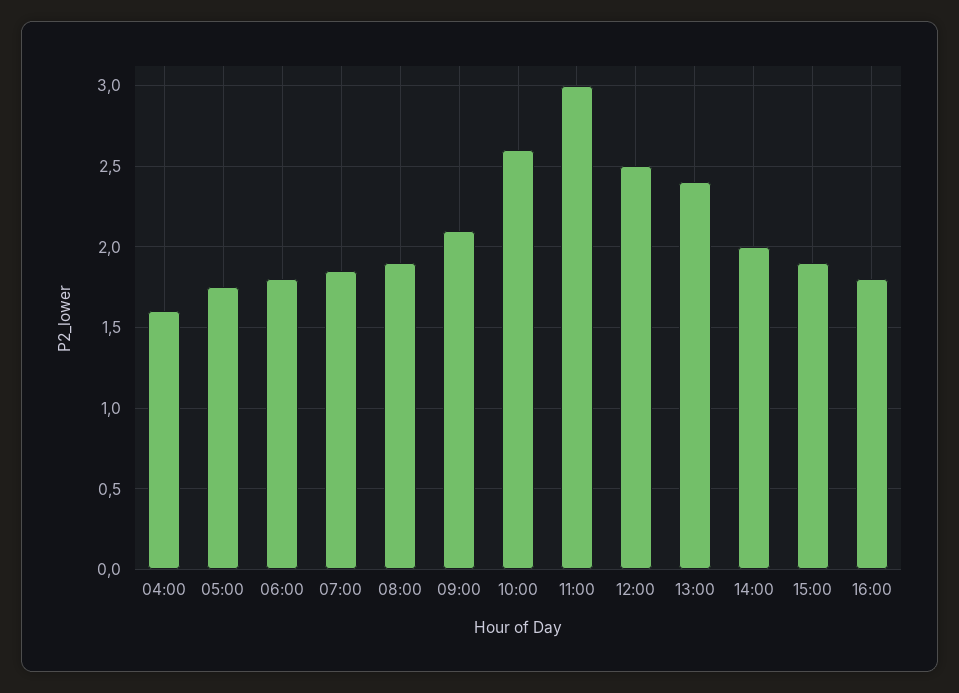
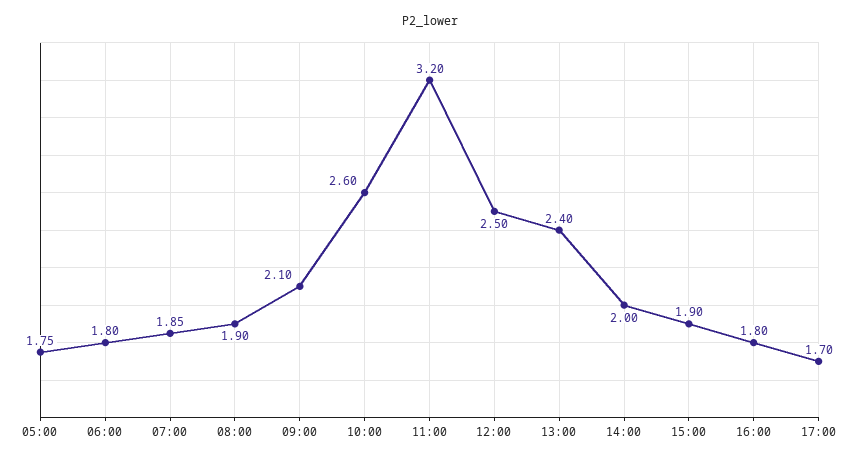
04:00: 1.6 -> none
11:00: 3 -> 3.2
17:00: none -> 1.7

